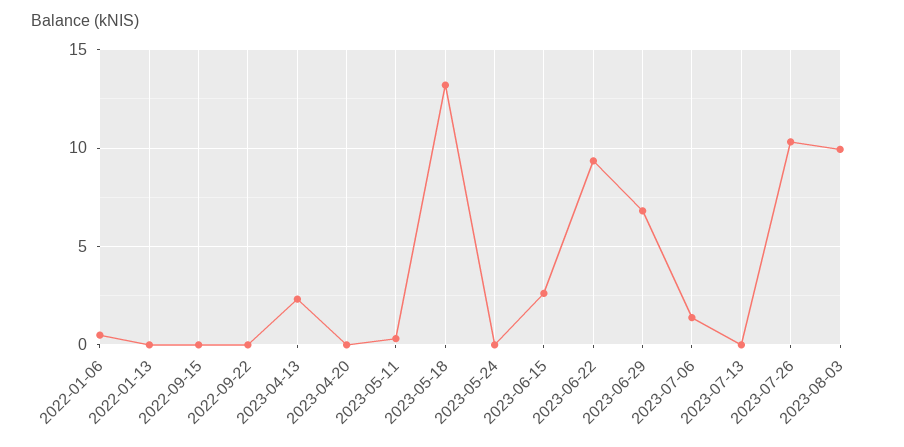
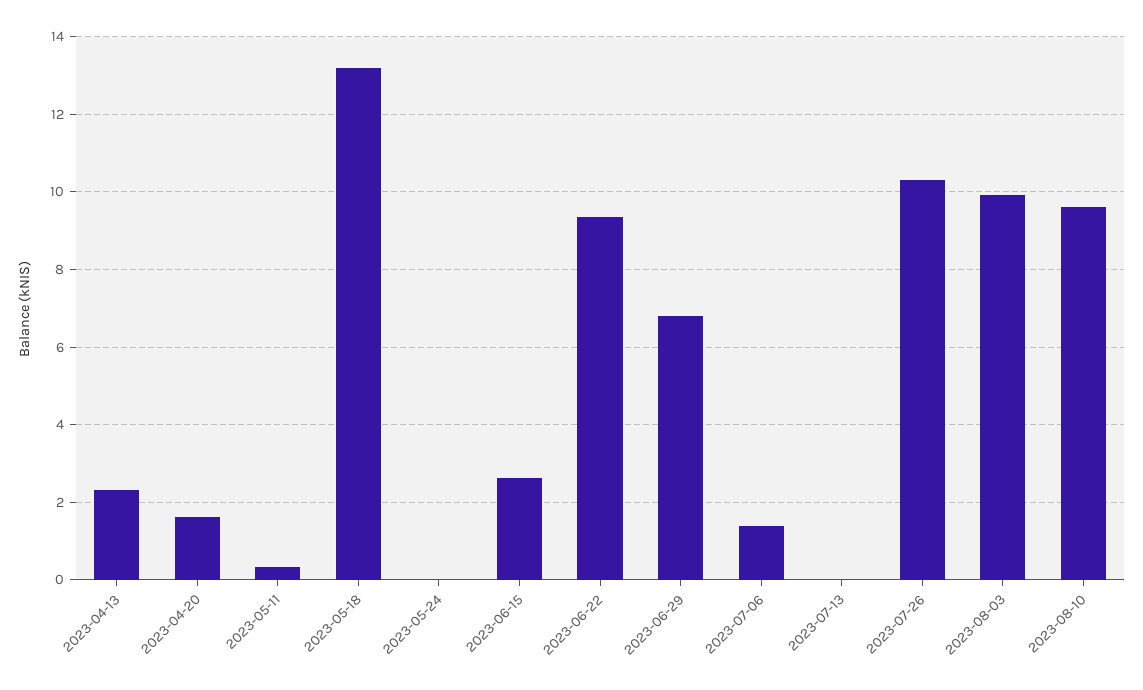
2022-01-06: 0.5 -> none
2022-01-13: 0 -> none
2022-09-15: 0 -> none
2022-09-22: 0 -> none
2023-04-20: 0 -> 1.6
2023-08-10: none -> 9.6

